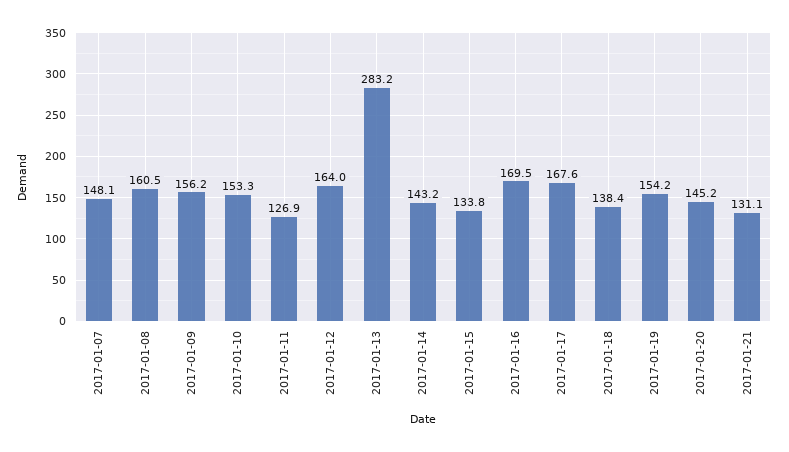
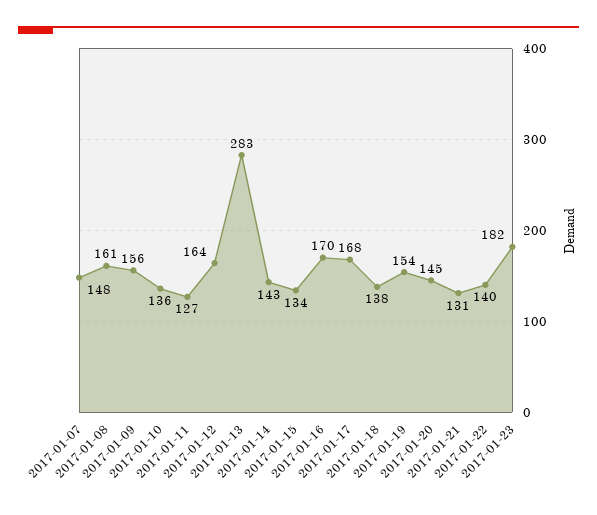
2017-01-10: 153.3 -> 136
2017-01-22: none -> 140
2017-01-23: none -> 182

